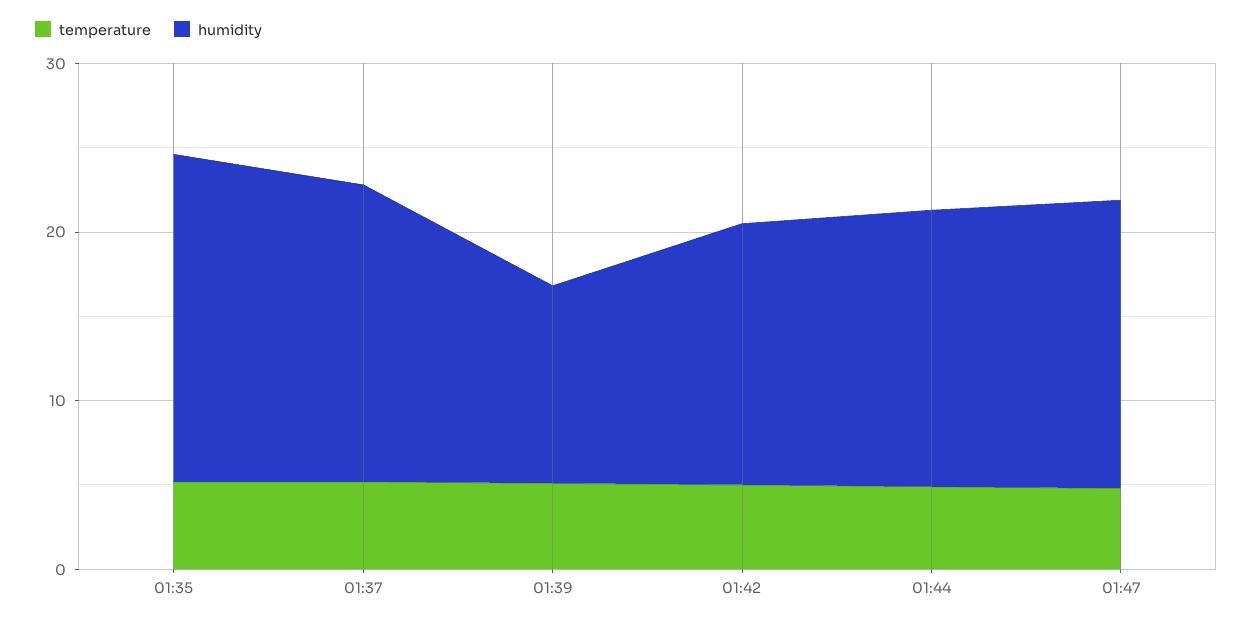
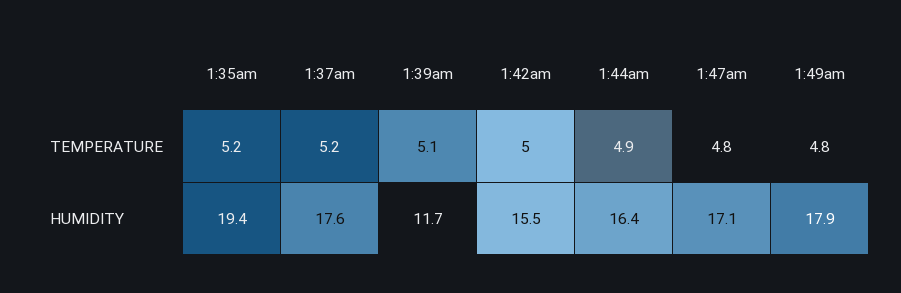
temperature, 1:49am: none -> 4.8
humidity, 1:49am: none -> 17.9

